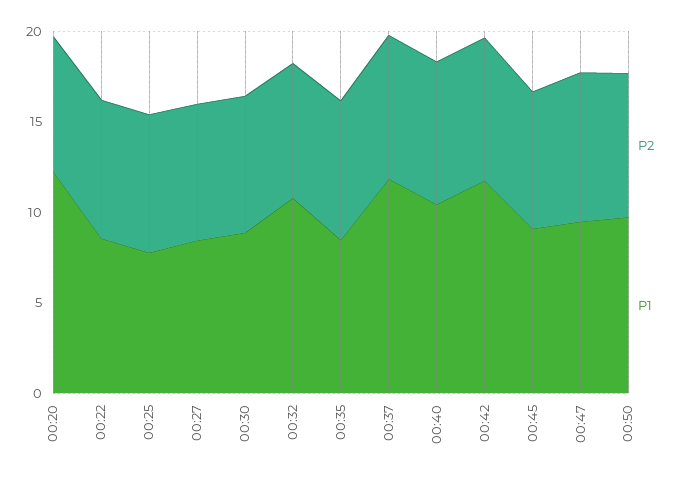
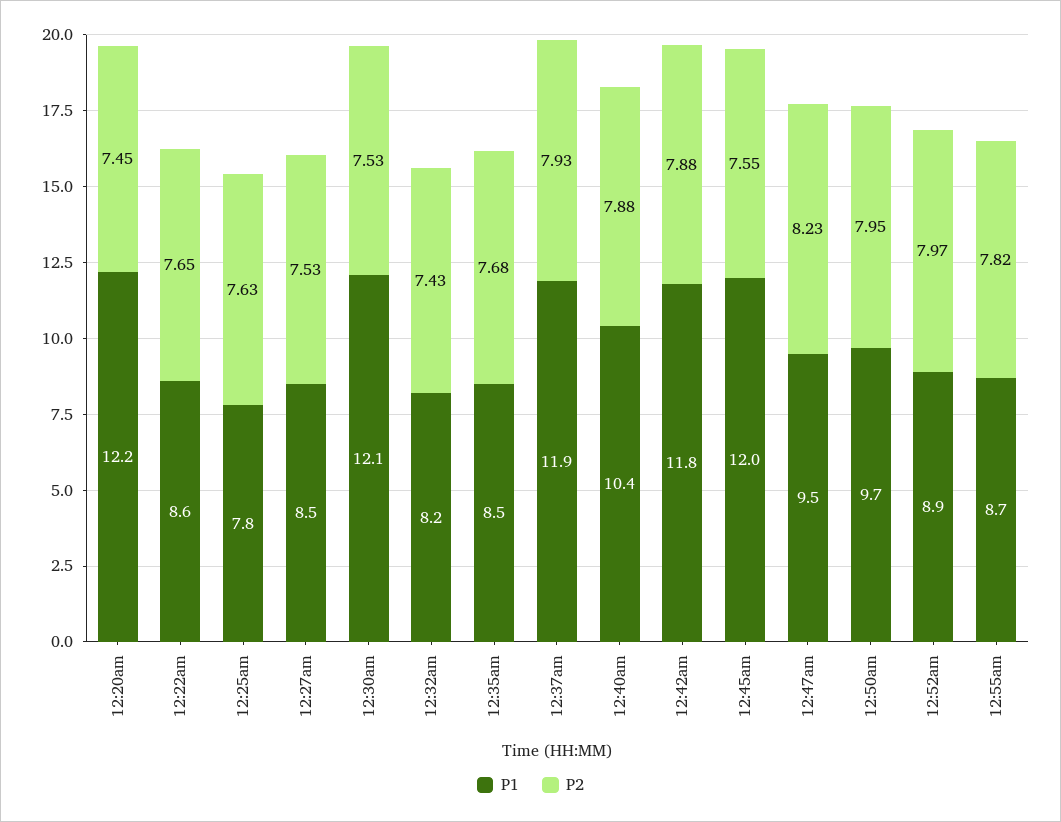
P1, 00:30: 9 -> 12.1
P1, 00:32: 11 -> 8.2
P1, 00:45: 9 -> 12
P1, 12:52am: none -> 8.9
P2, 12:52am: none -> 7.97
P1, 12:55am: none -> 8.7
P2, 12:55am: none -> 7.82

